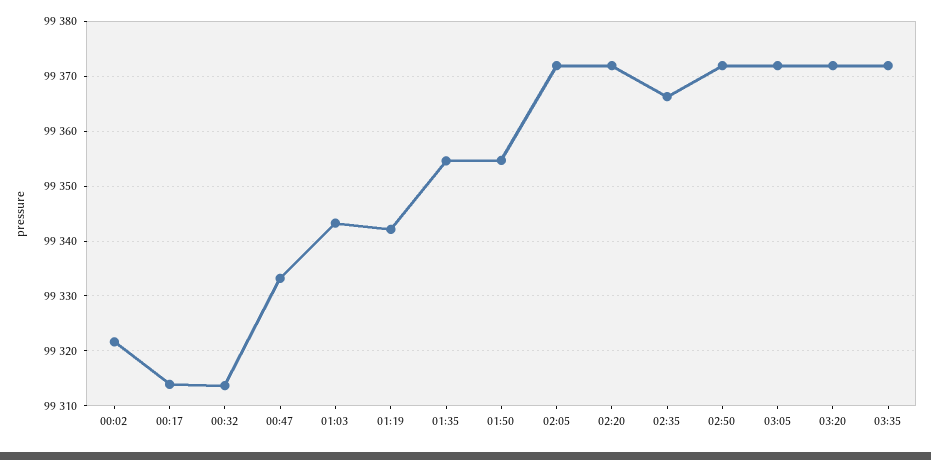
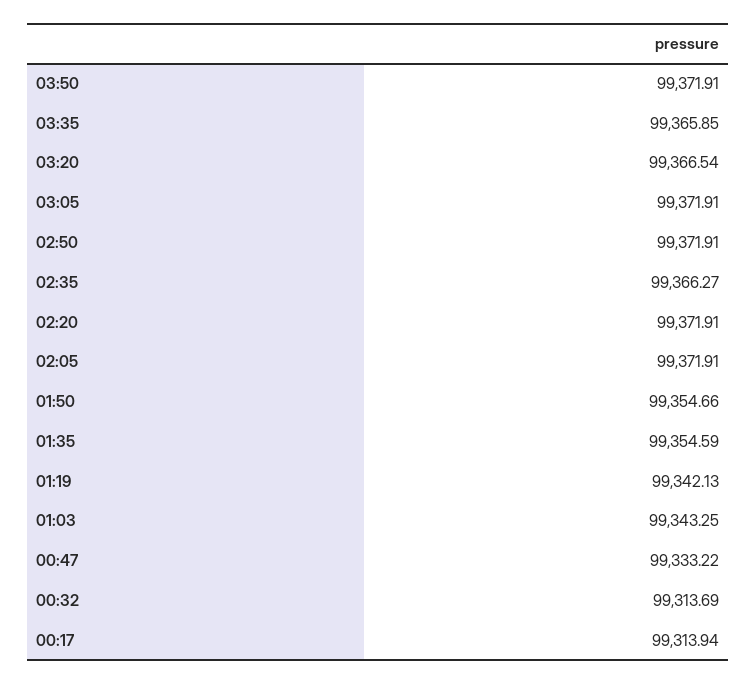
00:02: 99322 -> none
03:20: 99372 -> 99366.54
03:35: 99372 -> 99365.85
03:50: none -> 99371.91

